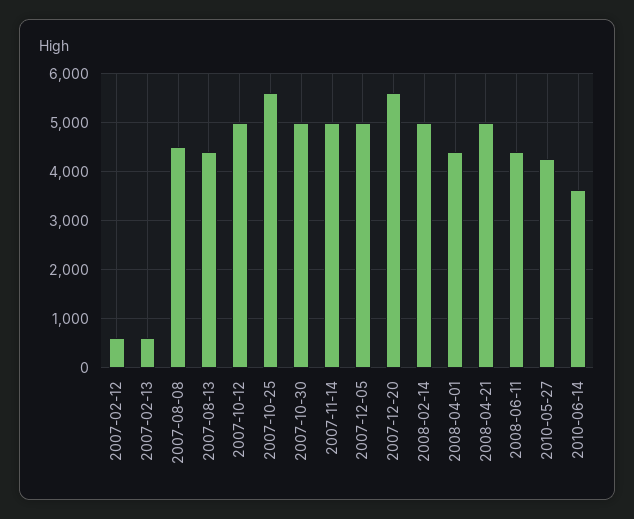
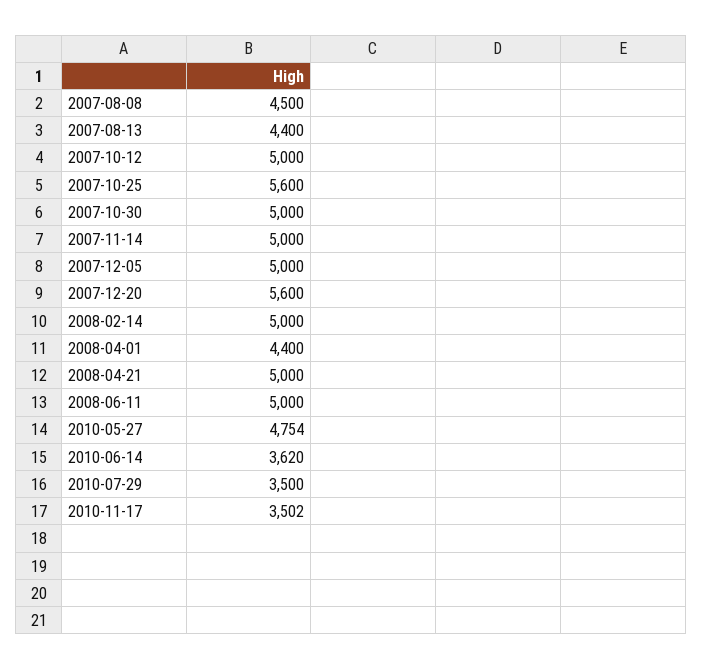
2007-02-12: 600 -> none
2007-02-13: 600 -> none
2008-06-11: 4400 -> 5000
2010-05-27: 4200 -> 4754
2010-07-29: none -> 3500
2010-11-17: none -> 3502

